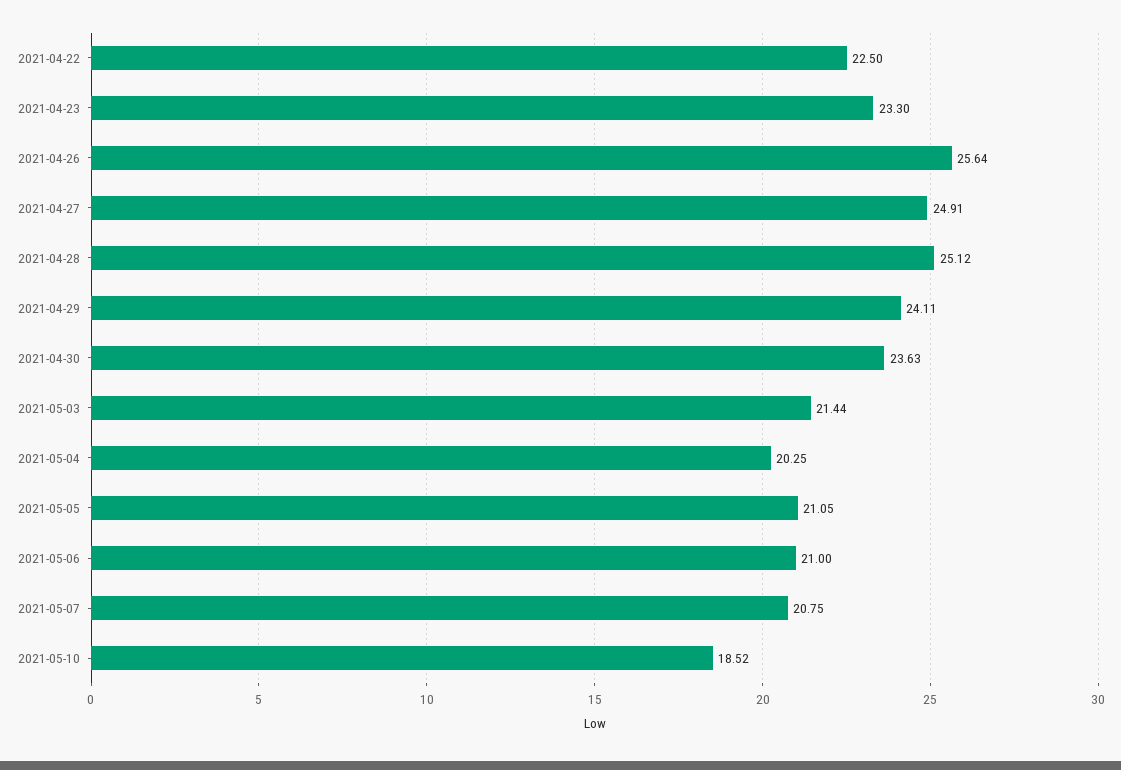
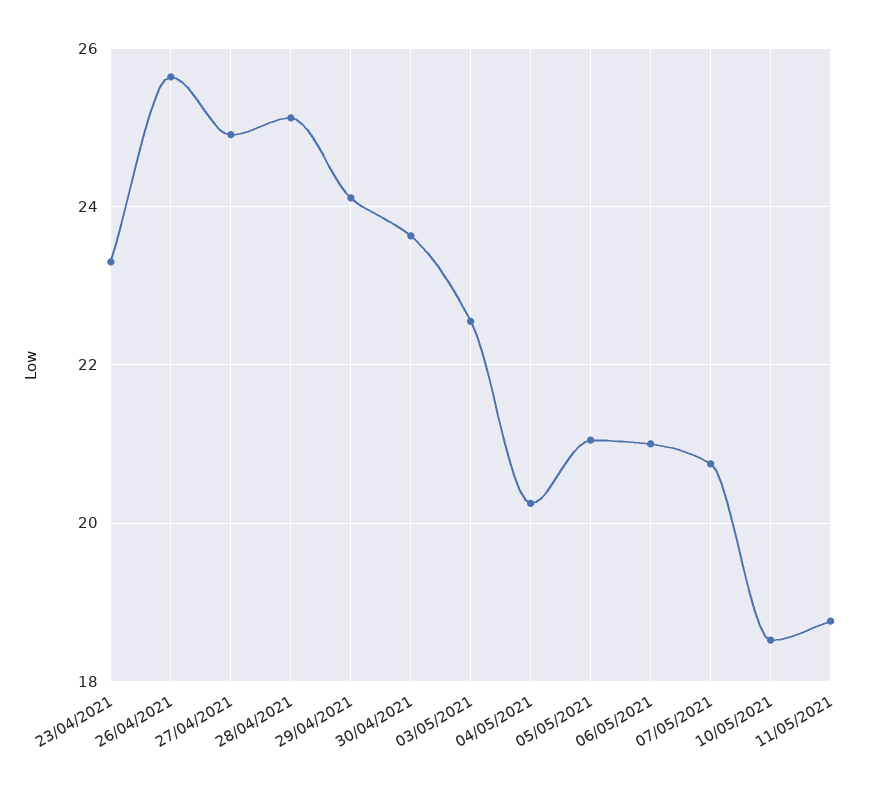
2021-04-22: 22.5 -> none
2021-05-03: 21.44 -> 22.6
11/05/2021: none -> 18.8

